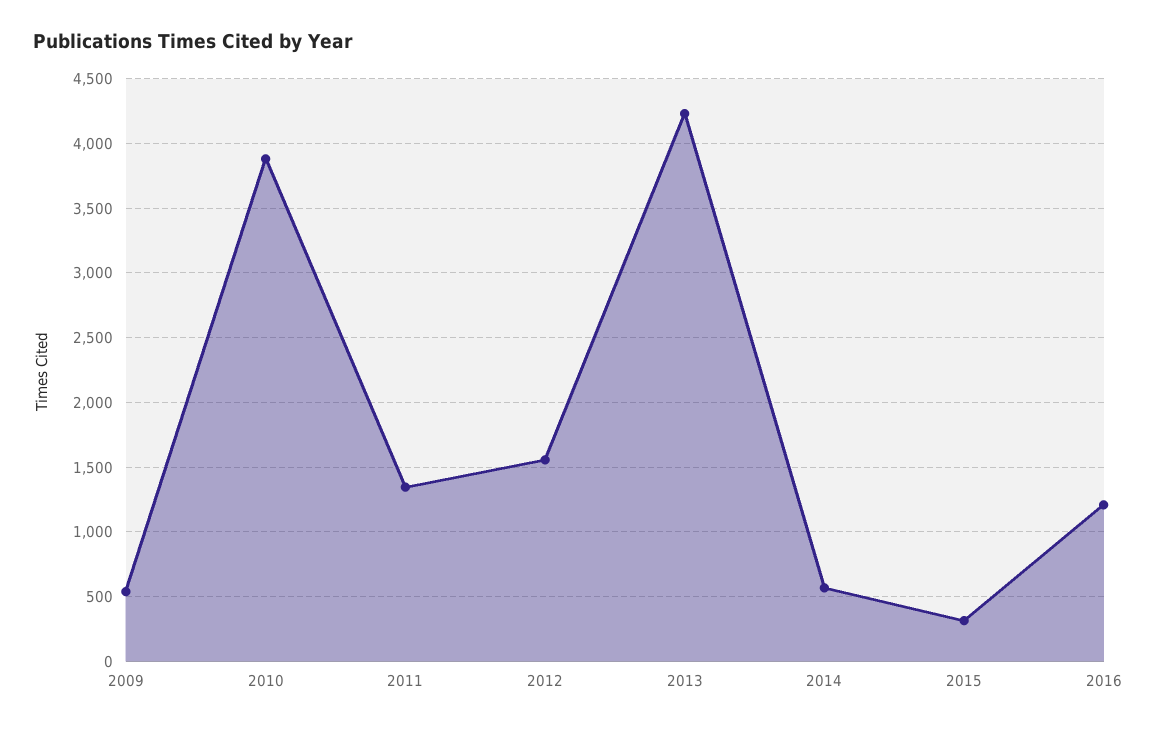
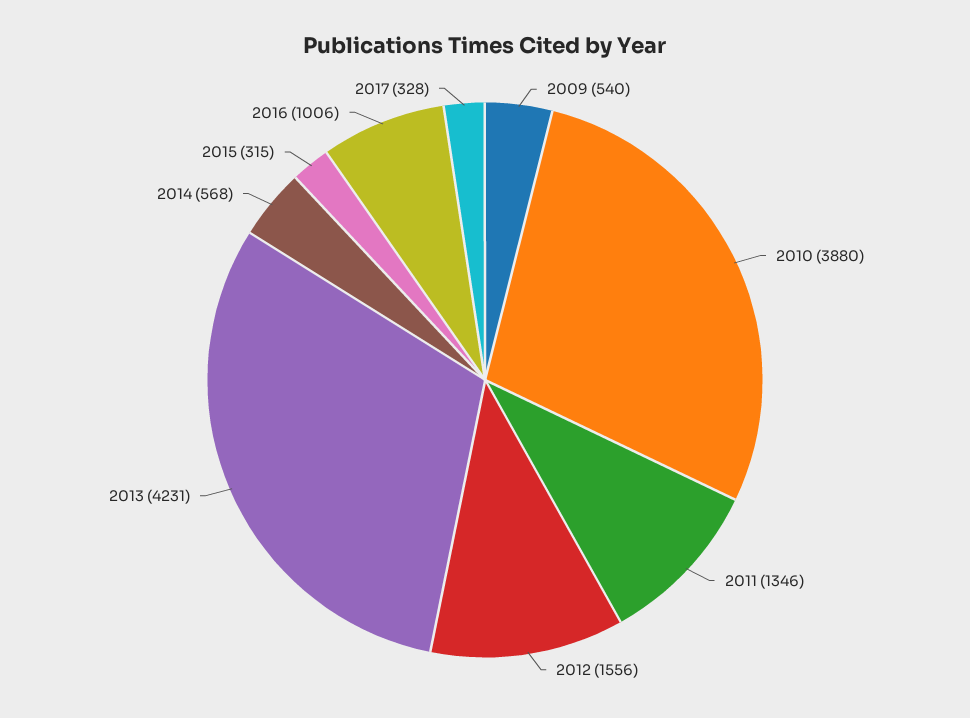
2016: 1200 -> 1006
2017: none -> 328

